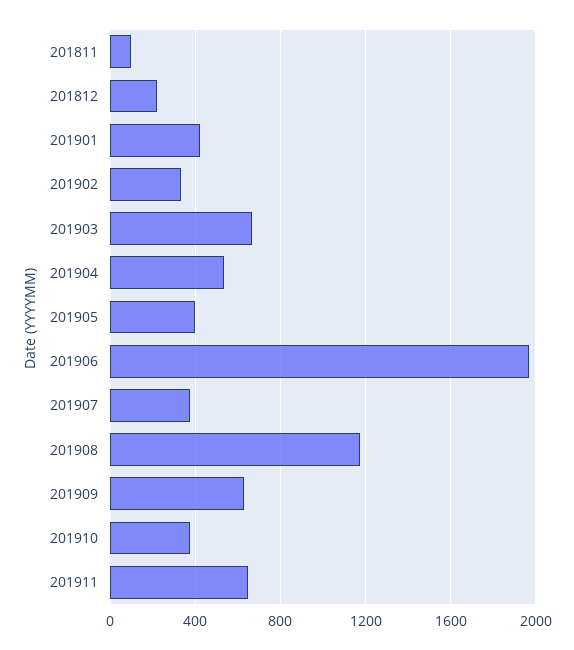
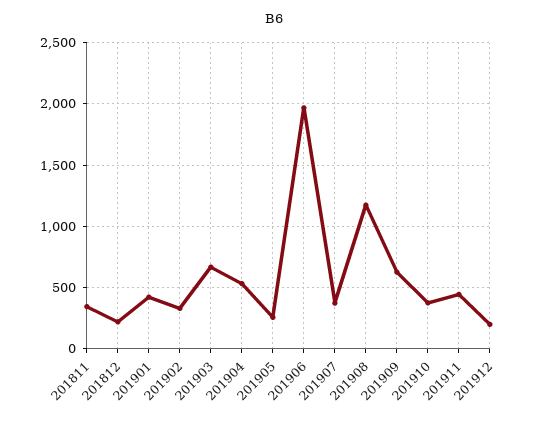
201811: 100 -> 350
201905: 400 -> 250
201911: 650 -> 450
201912: none -> 200

